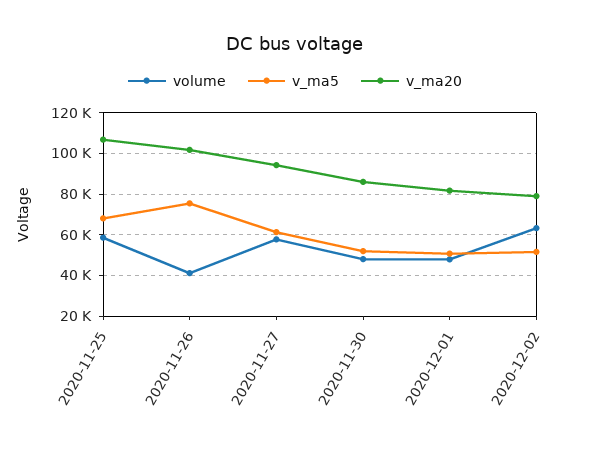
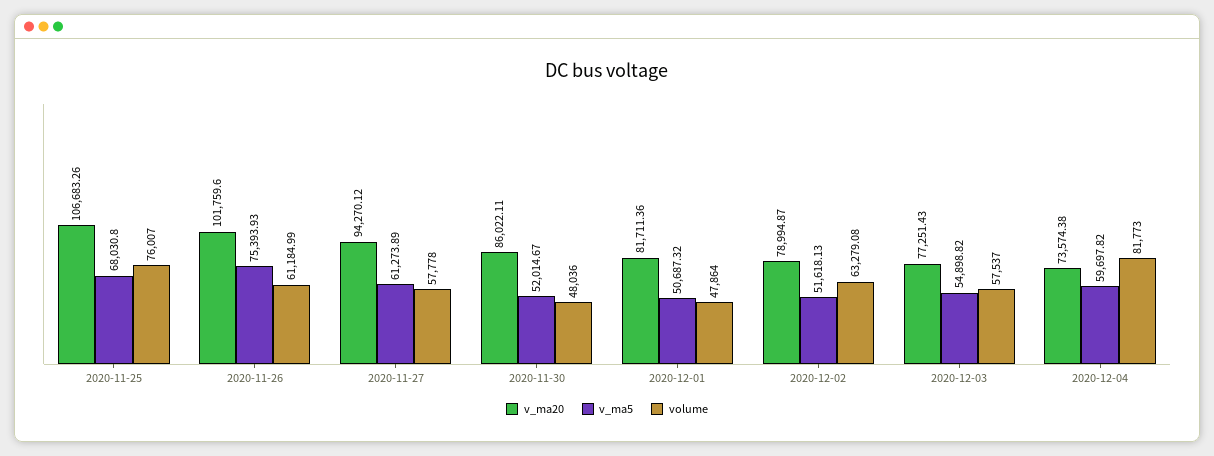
volume, 2020-11-25: 60000 -> 76007
volume, 2020-11-26: 40000 -> 61184.99
v_ma20, 2020-12-03: none -> 77251.43
v_ma5, 2020-12-03: none -> 54898.82
volume, 2020-12-03: none -> 57537
v_ma20, 2020-12-04: none -> 73574.38
v_ma5, 2020-12-04: none -> 59697.82
volume, 2020-12-04: none -> 81773

